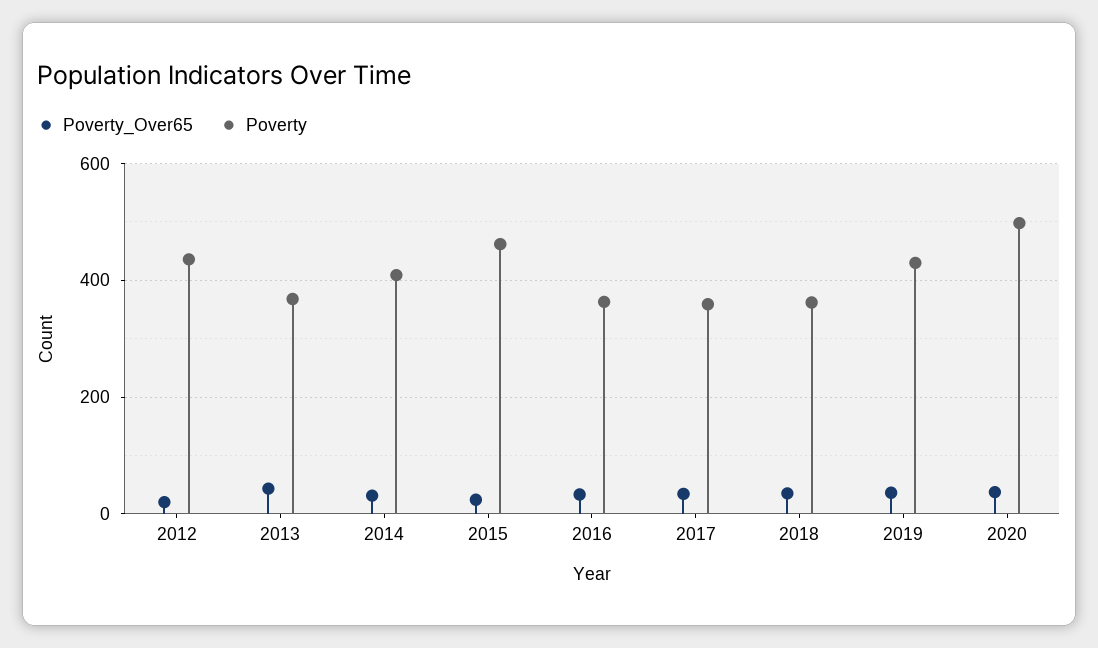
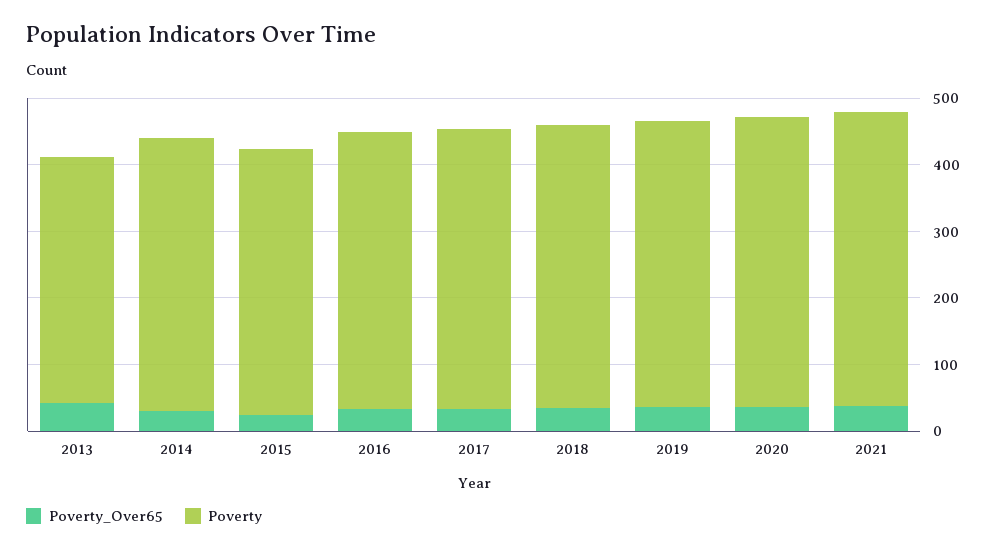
Poverty_Over65, 2012: 20 -> none
Poverty, 2012: 440 -> none
Poverty, 2015: 460 -> 400
Poverty, 2016: 360 -> 420
Poverty, 2017: 360 -> 420
Poverty, 2018: 360 -> 420
Poverty, 2020: 500 -> 440
Poverty_Over65, 2021: none -> 40
Poverty, 2021: none -> 440

